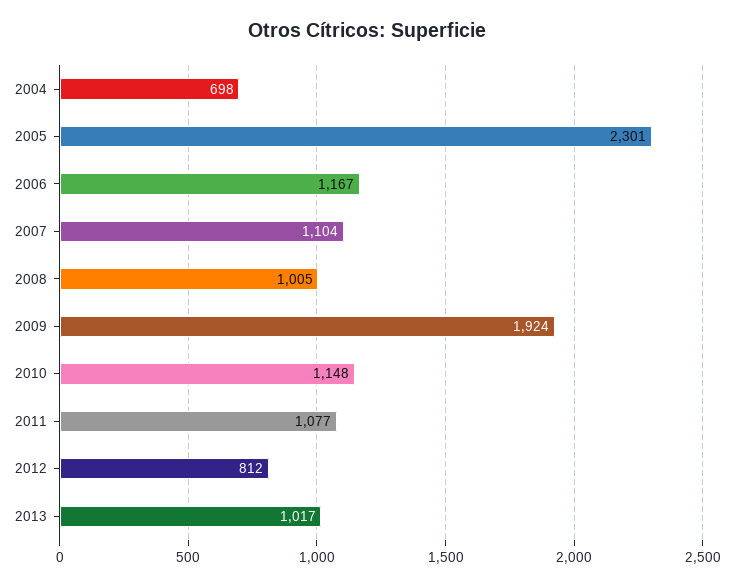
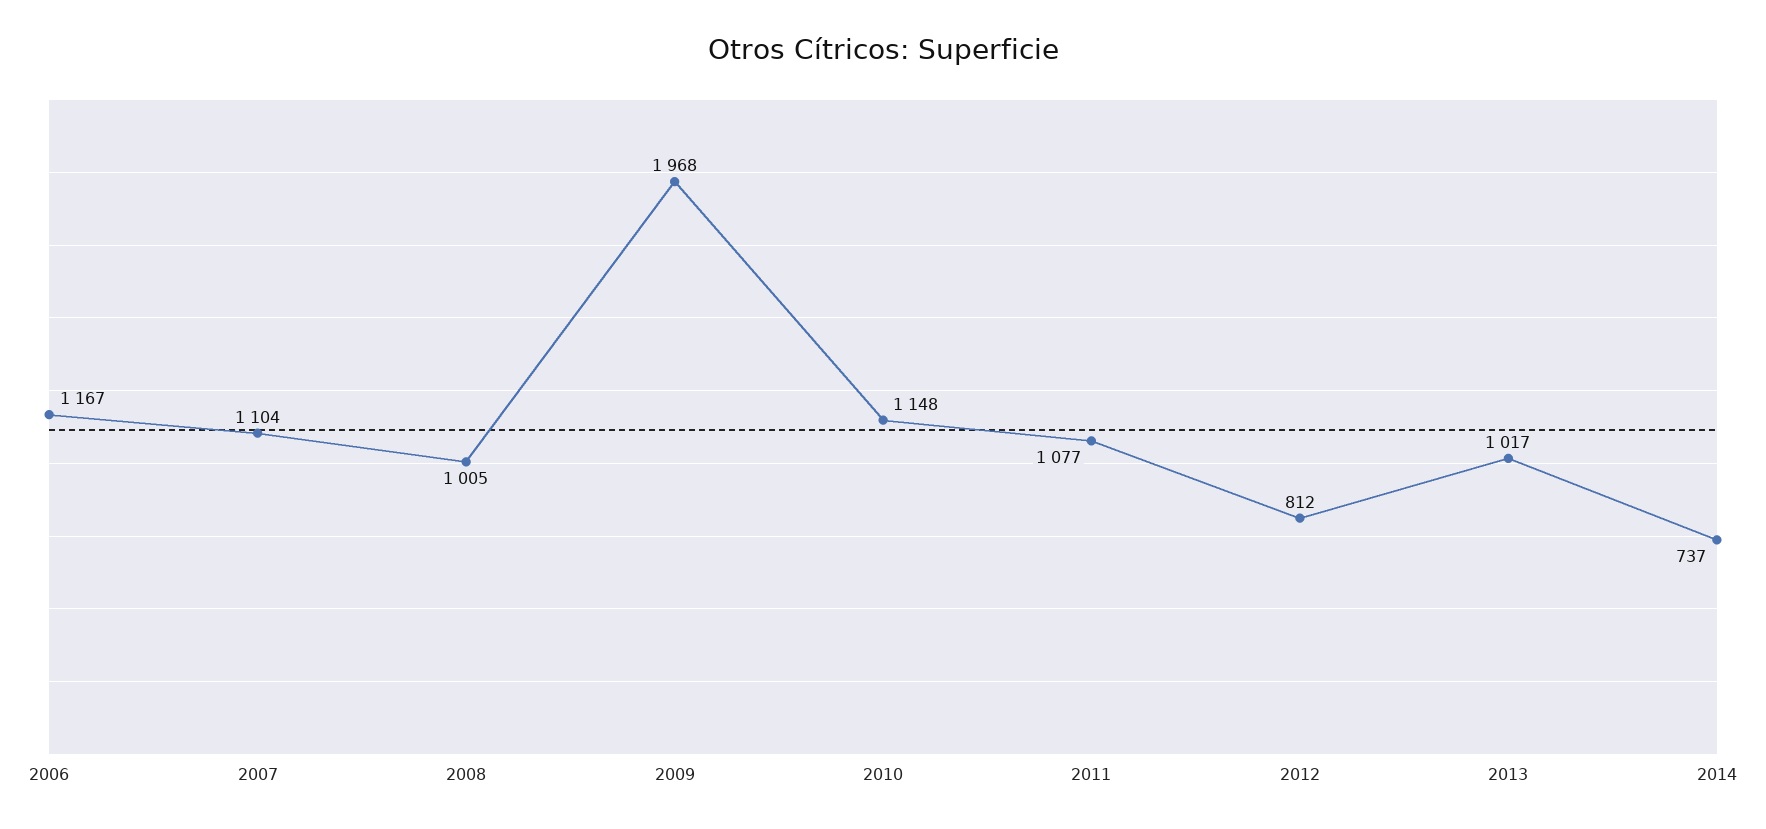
2004: 698 -> none
2005: 2301 -> none
2009: 1924 -> 1968
2014: none -> 737

